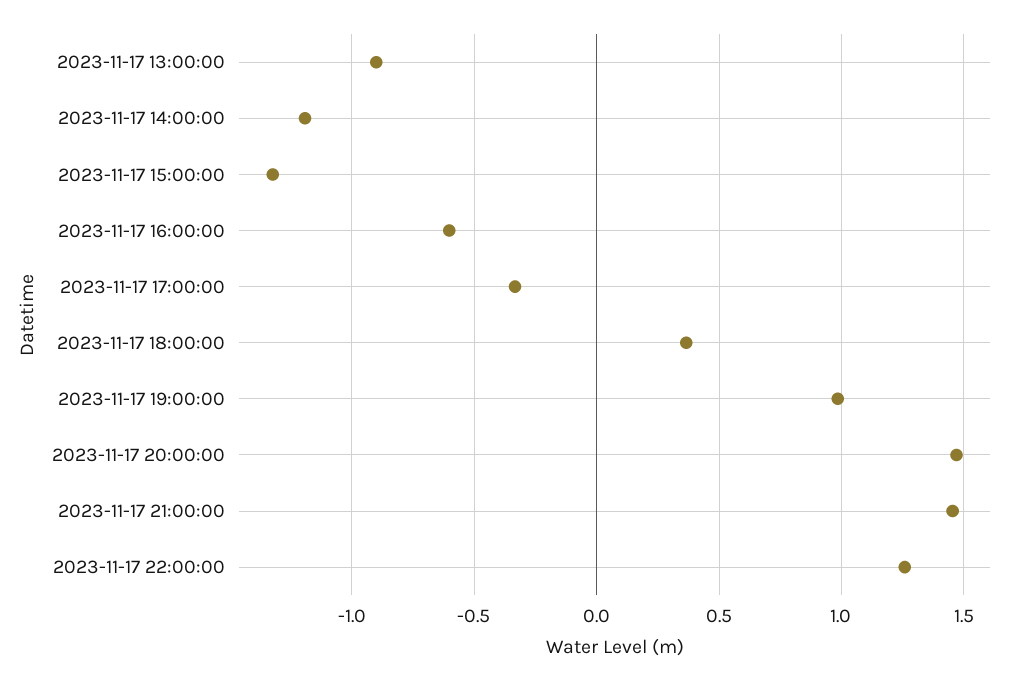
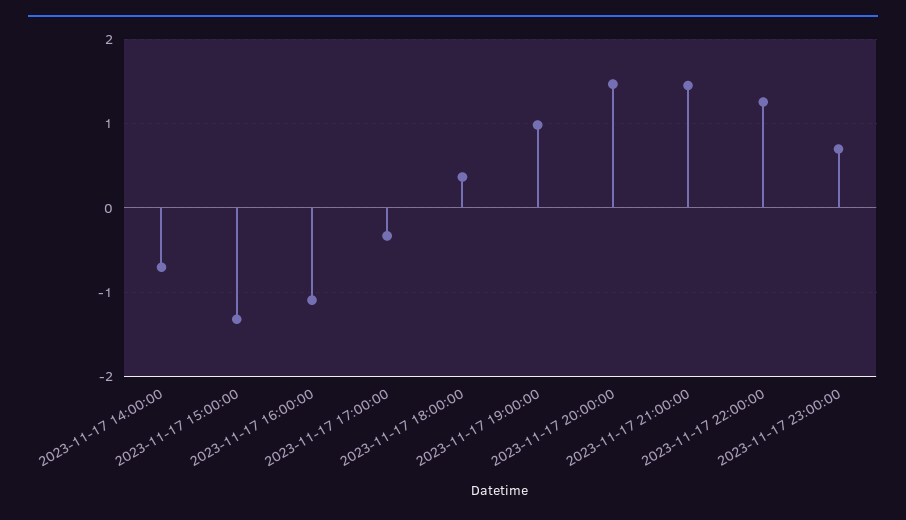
2023-11-17 13:00:00: -0.9 -> none
2023-11-17 14:00:00: -1.2 -> -0.7
2023-11-17 16:00:00: -0.6 -> -1.1
2023-11-17 23:00:00: none -> 0.7

